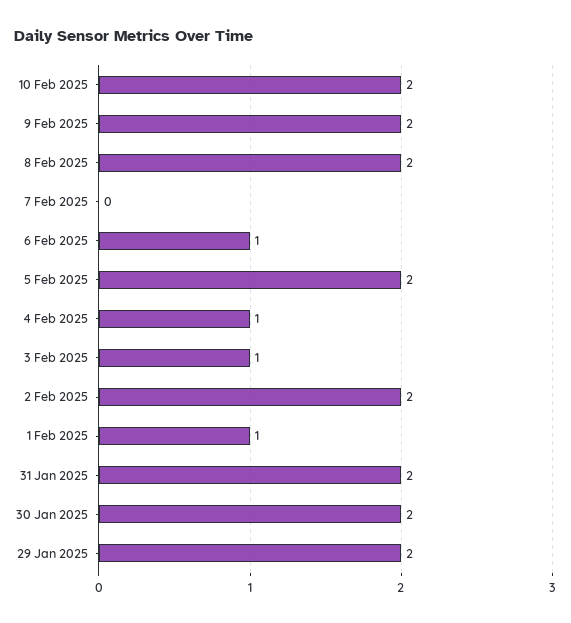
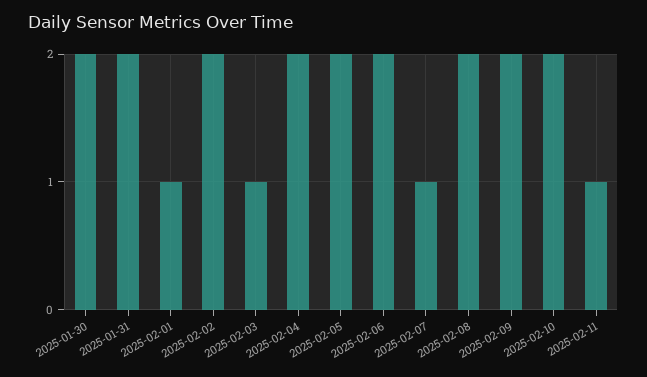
7 Feb 2025: 0 -> 1
6 Feb 2025: 1 -> 2
4 Feb 2025: 1 -> 2
29 Jan 2025: 2 -> none
2025-02-11: none -> 1

